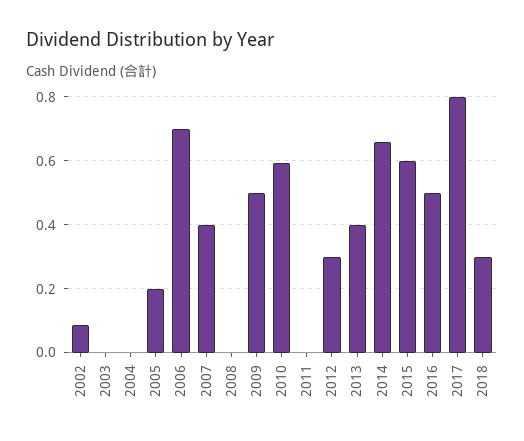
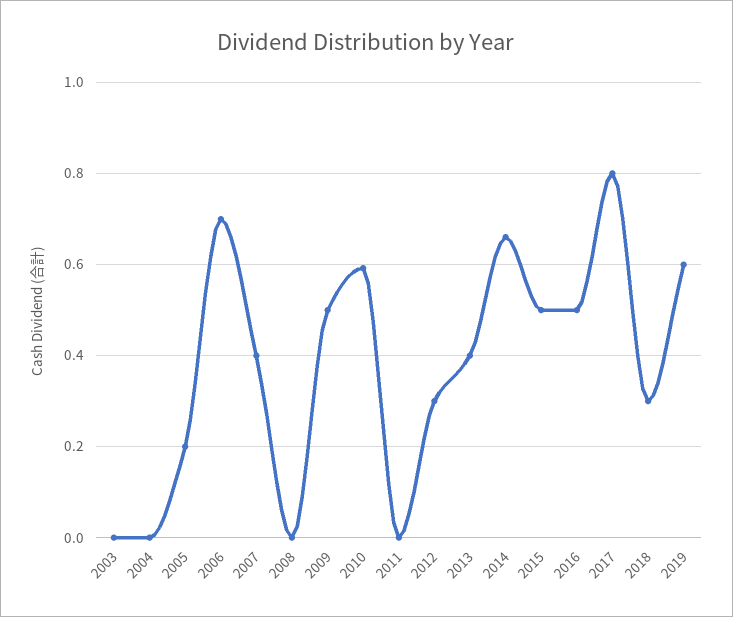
2002: 0.08 -> none
2015: 0.6 -> 0.5
2019: none -> 0.6

